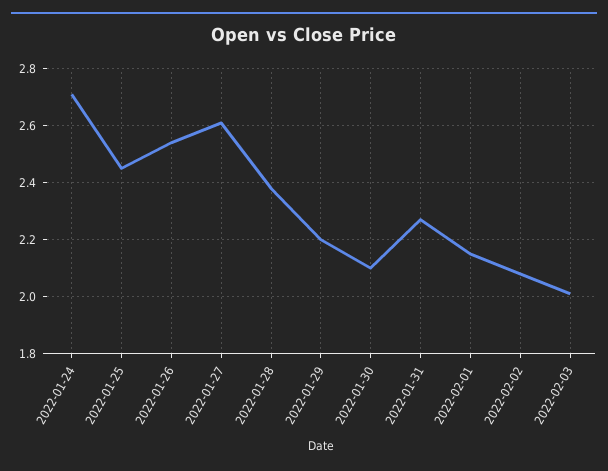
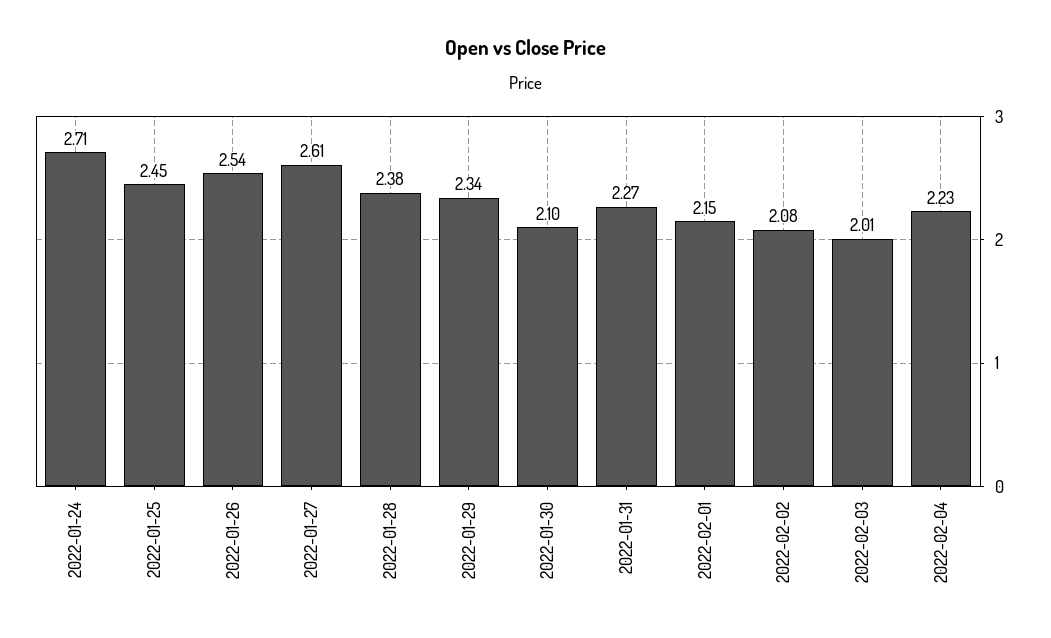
2022-01-29: 2.2 -> 2.34
2022-02-04: none -> 2.23

